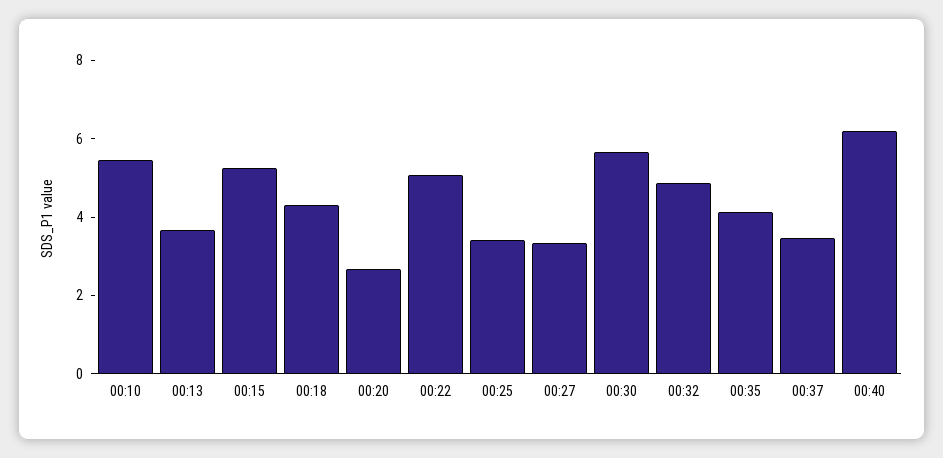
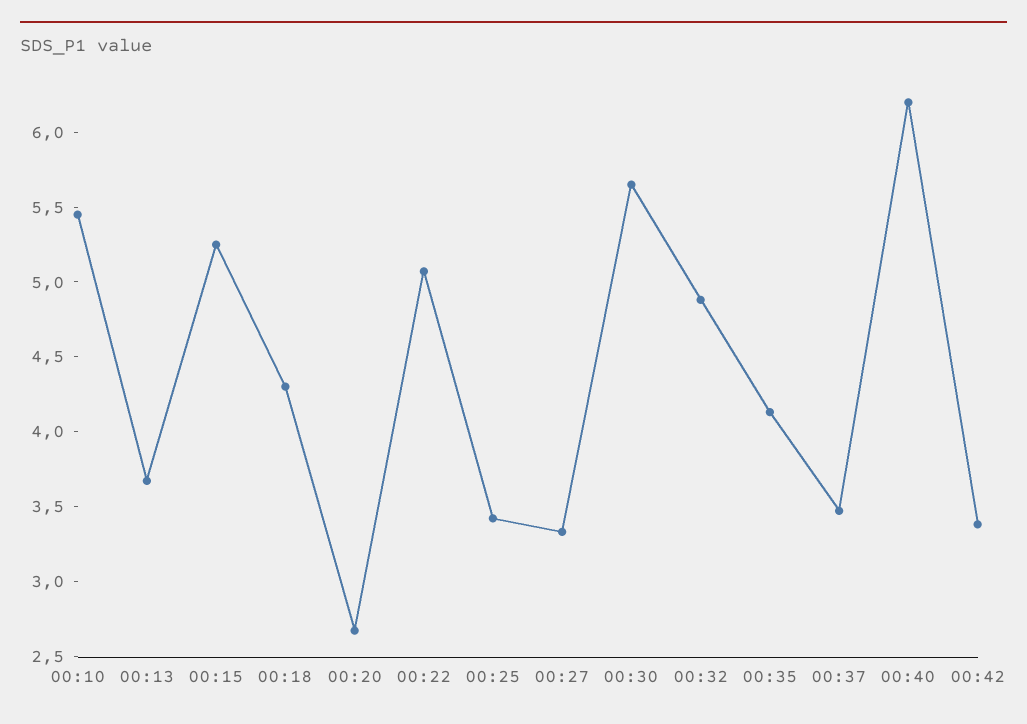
00:42: none -> 3.4

